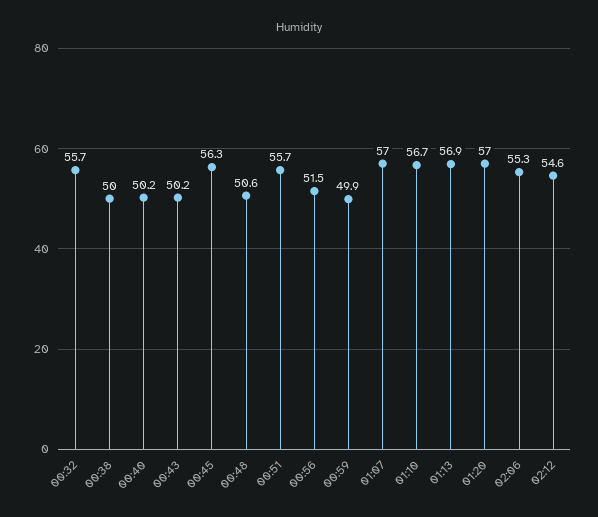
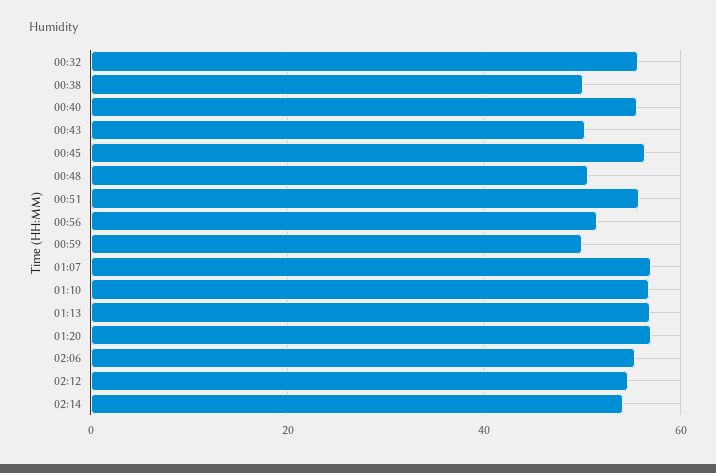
00:40: 50.2 -> 56
02:14: none -> 54

